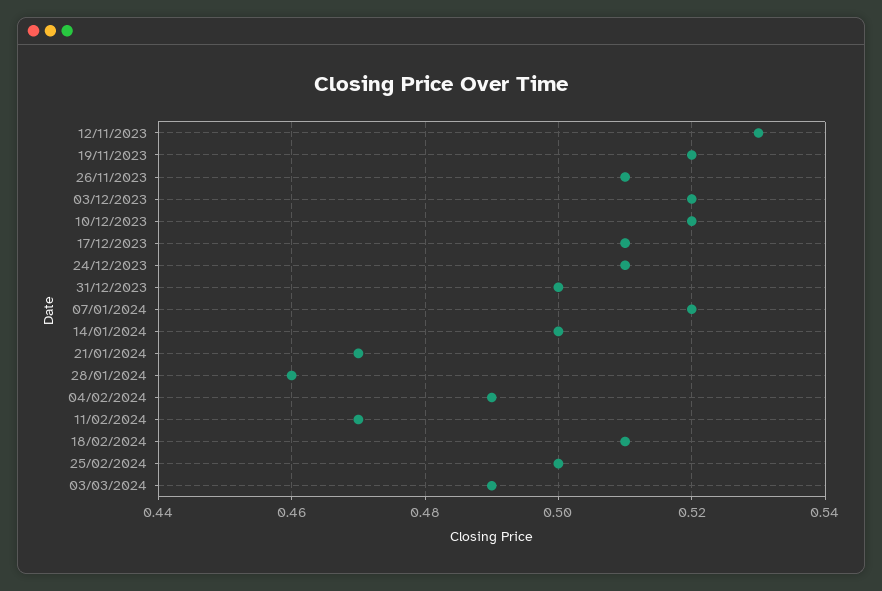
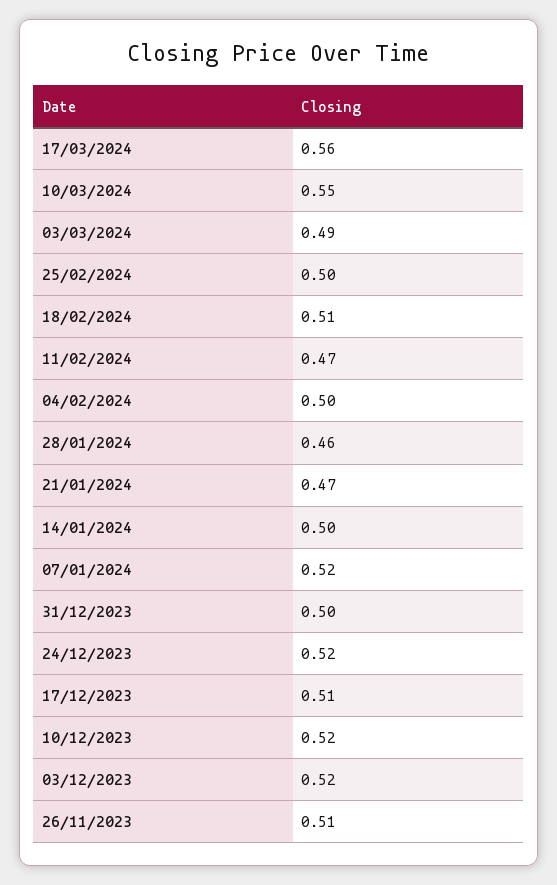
12/11/2023: 0.53 -> none
19/11/2023: 0.52 -> none
24/12/2023: 0.51 -> 0.52
04/02/2024: 0.49 -> 0.5
17/03/2024: none -> 0.56
10/03/2024: none -> 0.55

